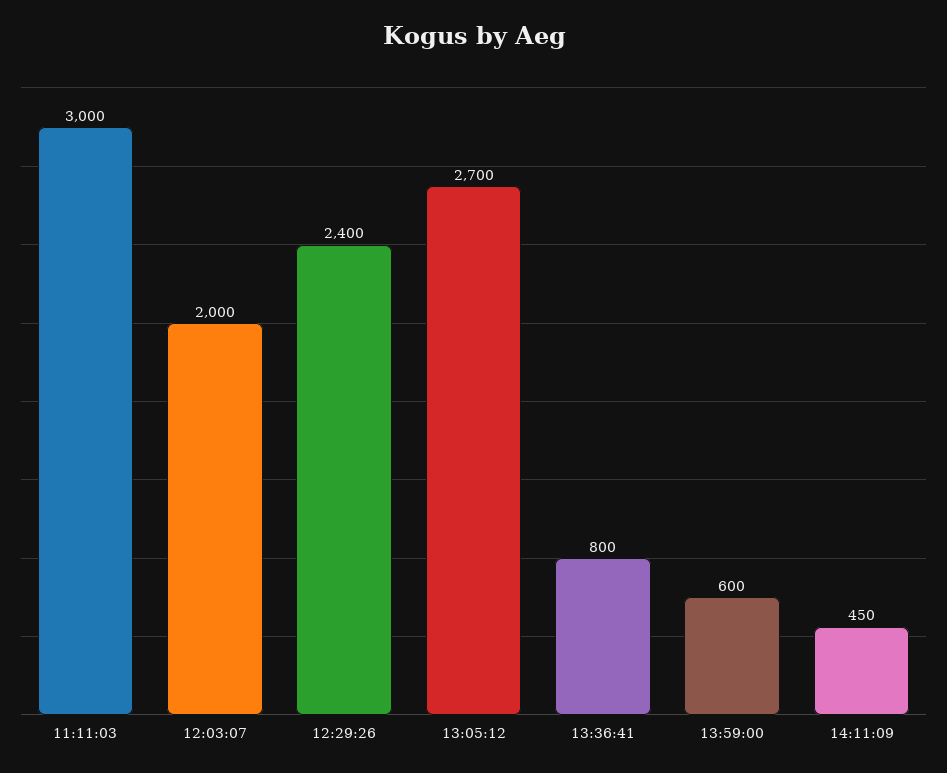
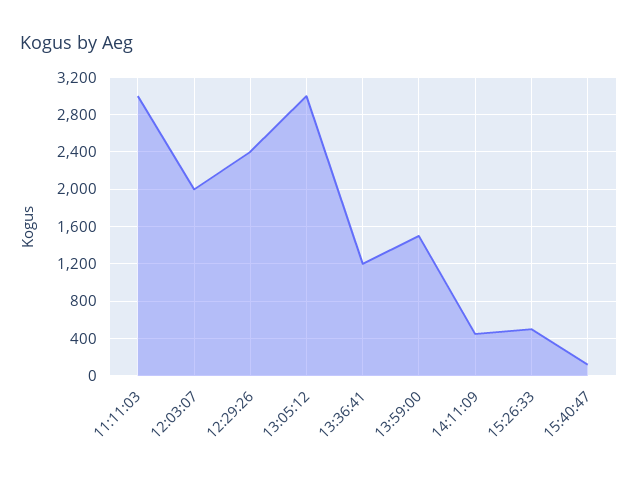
13:05:12: 2700 -> 3000
13:36:41: 800 -> 1200
13:59:00: 600 -> 1500
15:26:33: none -> 500
15:40:47: none -> 100

